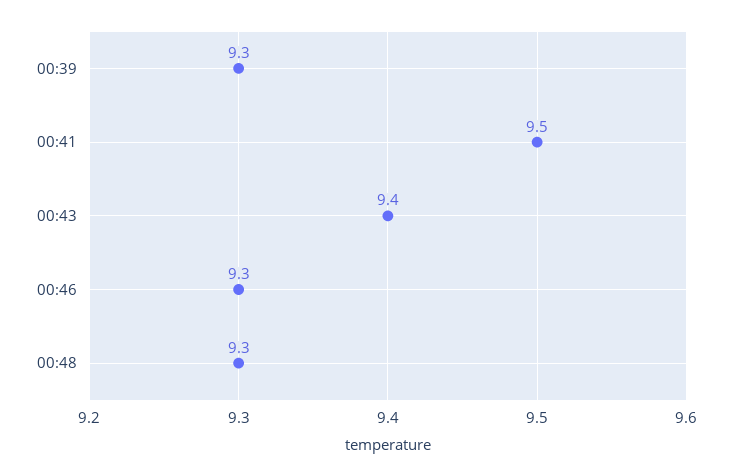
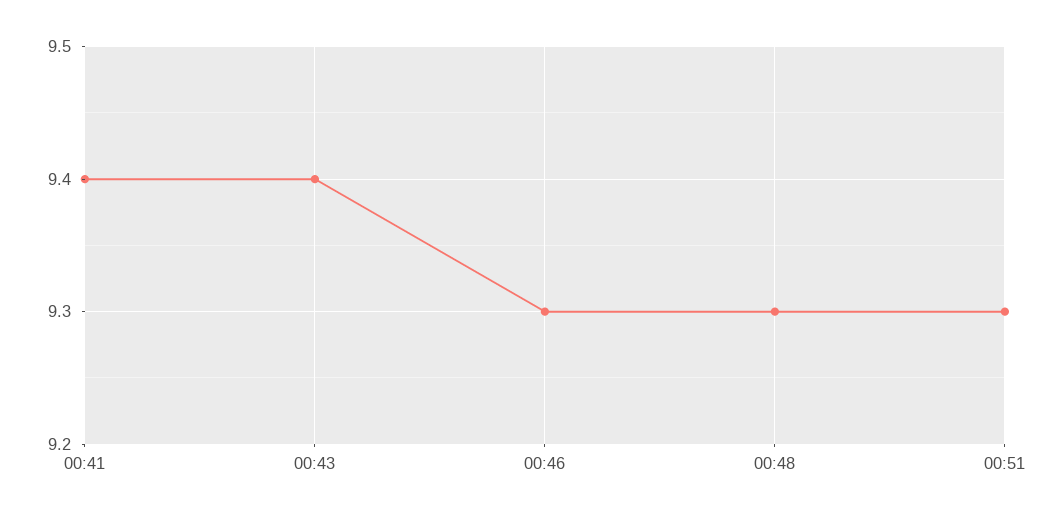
00:39: 9.3 -> none
00:41: 9.5 -> 9.4
00:51: none -> 9.3

